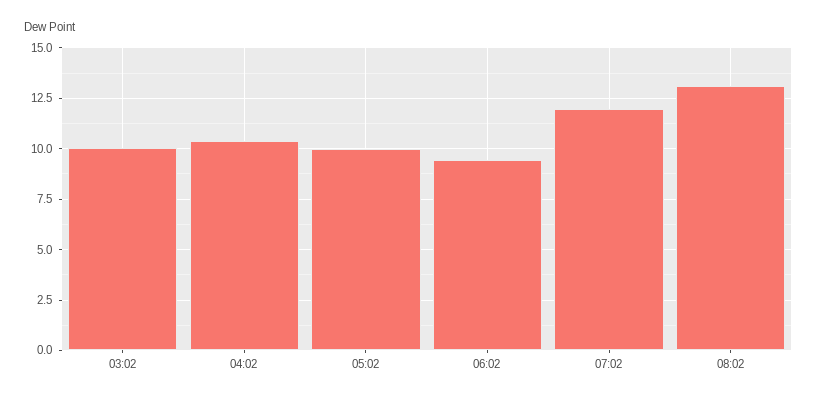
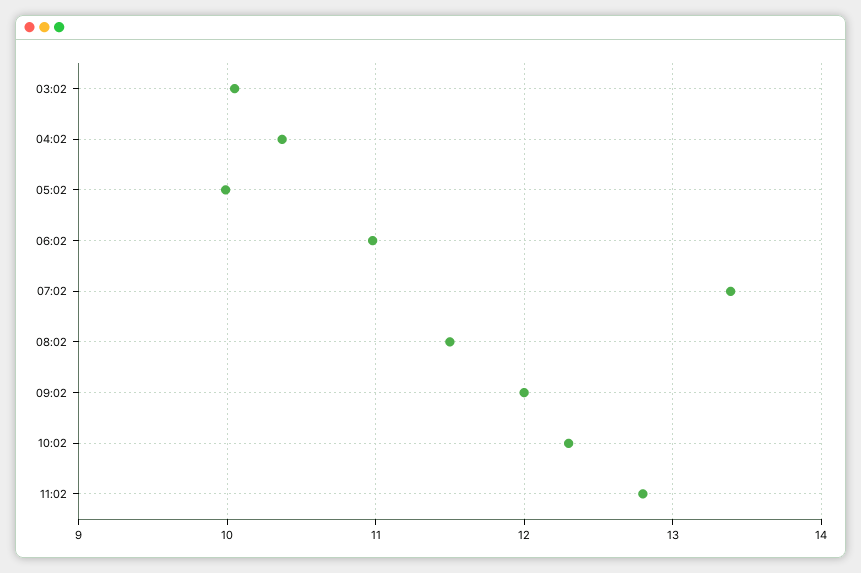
06:02: 9.5 -> 11
07:02: 12 -> 13.4
08:02: 13 -> 11.5
09:02: none -> 12
10:02: none -> 12.3
11:02: none -> 12.8

